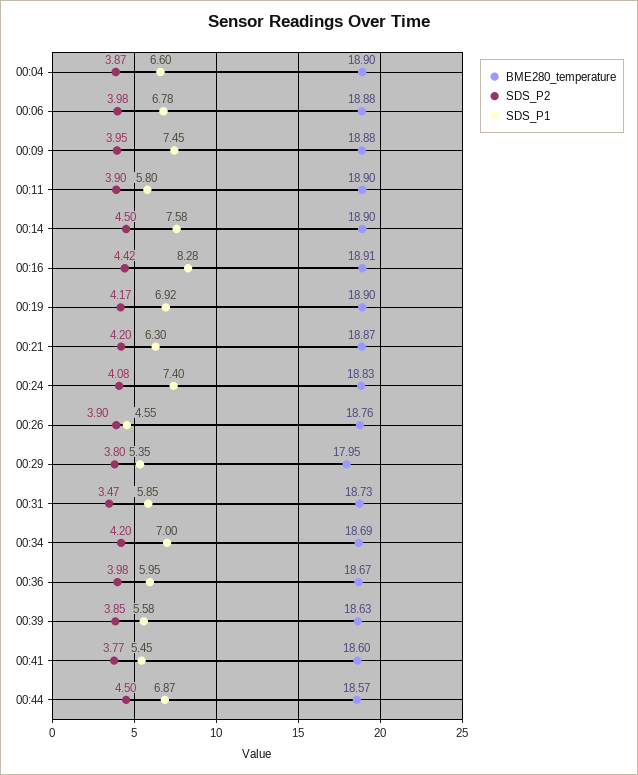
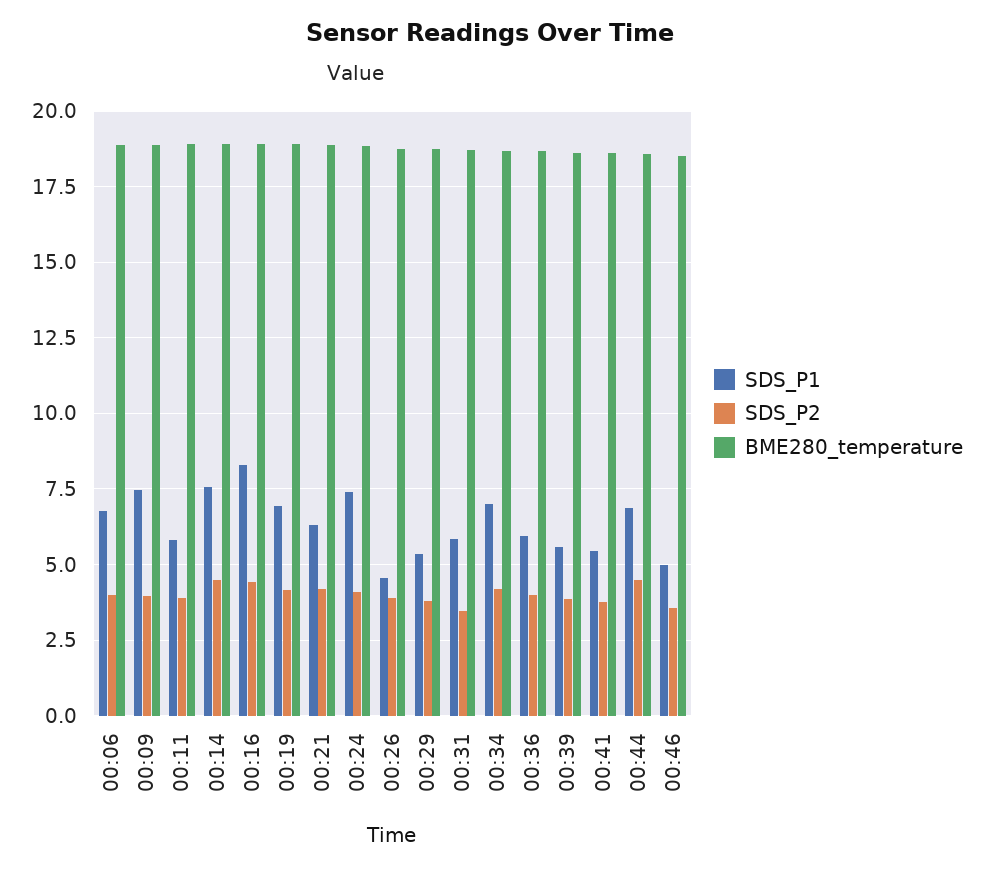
BME280_temperature, 00:04: 18.9 -> none
SDS_P2, 00:04: 3.87 -> none
SDS_P1, 00:04: 6.6 -> none
BME280_temperature, 00:29: 17.95 -> 18.75
SDS_P1, 00:46: none -> 5
SDS_P2, 00:46: none -> 3.5
BME280_temperature, 00:46: none -> 18.5

